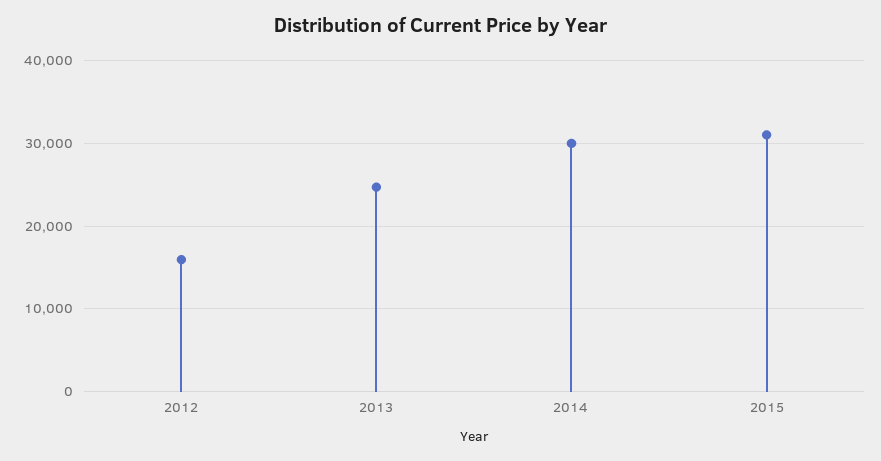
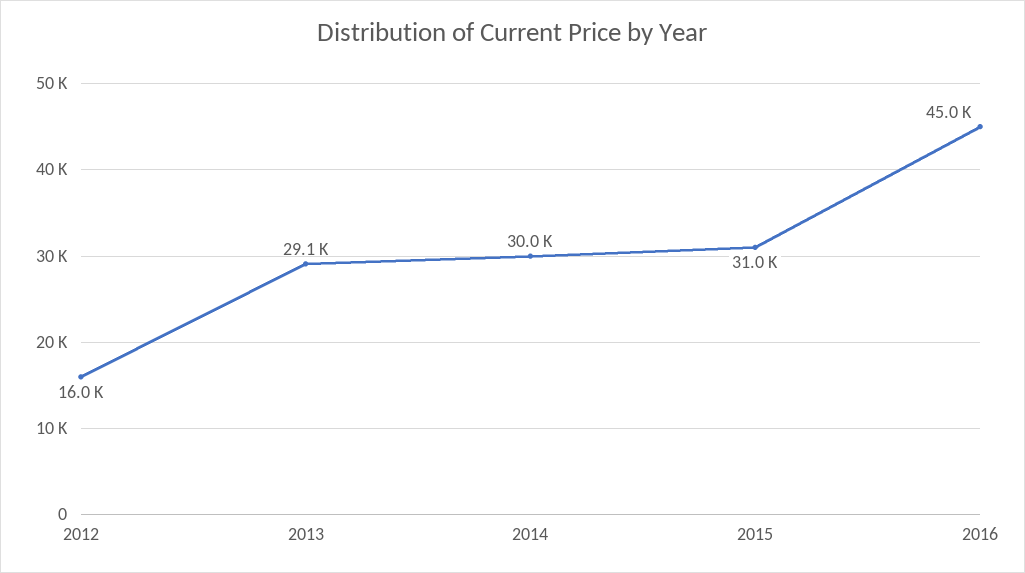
2013: 25000 -> 29100
2016: none -> 45000

